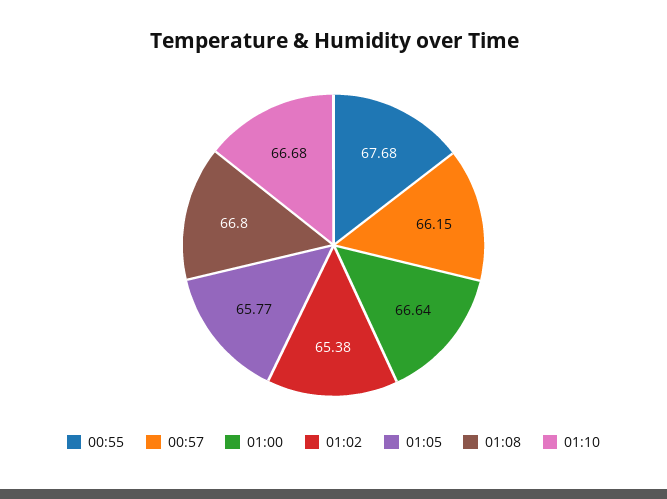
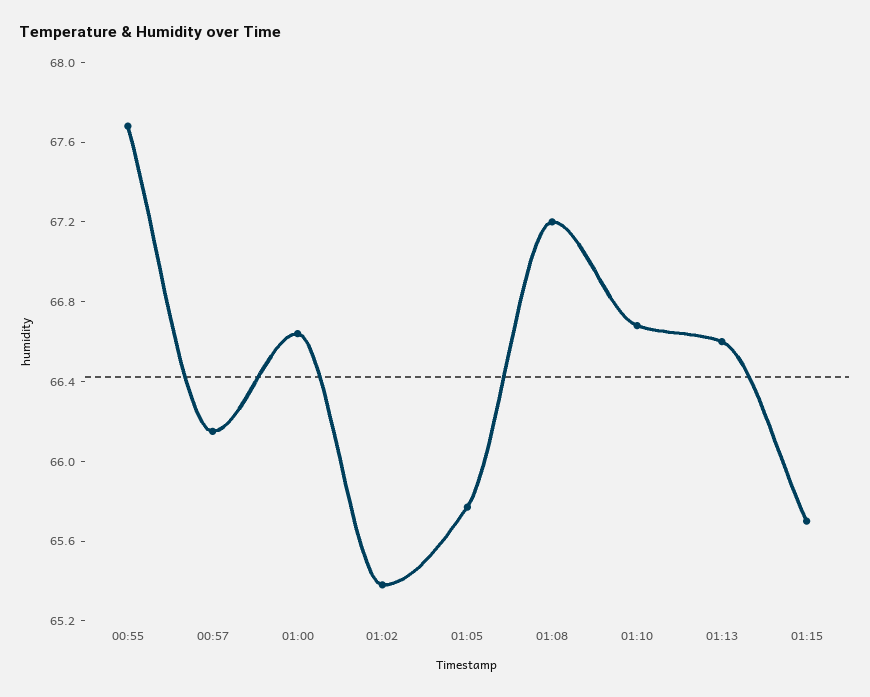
01:08: 66.8 -> 67.2
01:13: none -> 66.6
01:15: none -> 65.7

